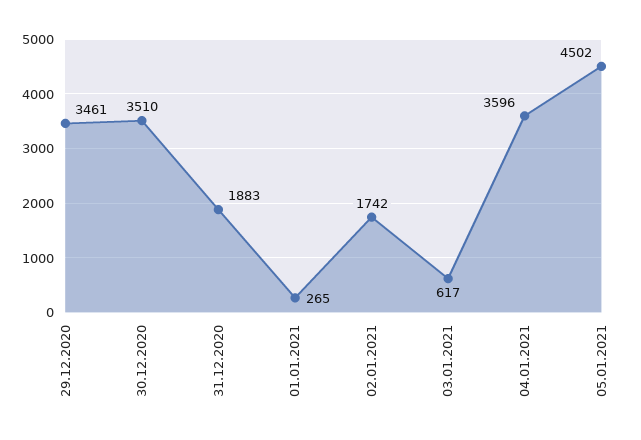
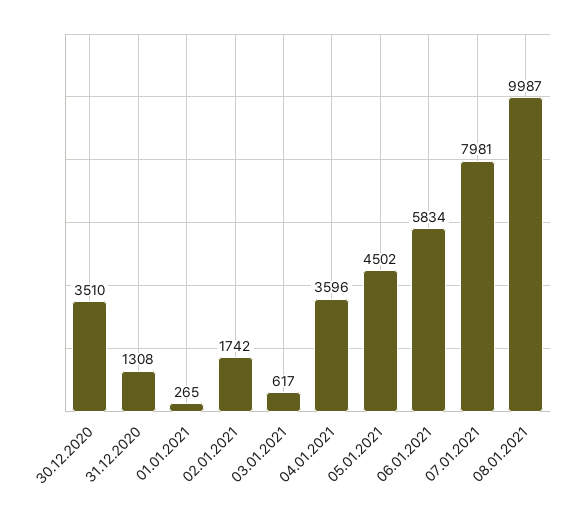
29.12.2020: 3461 -> none
31.12.2020: 1883 -> 1308
06.01.2021: none -> 5834
07.01.2021: none -> 7981
08.01.2021: none -> 9987

